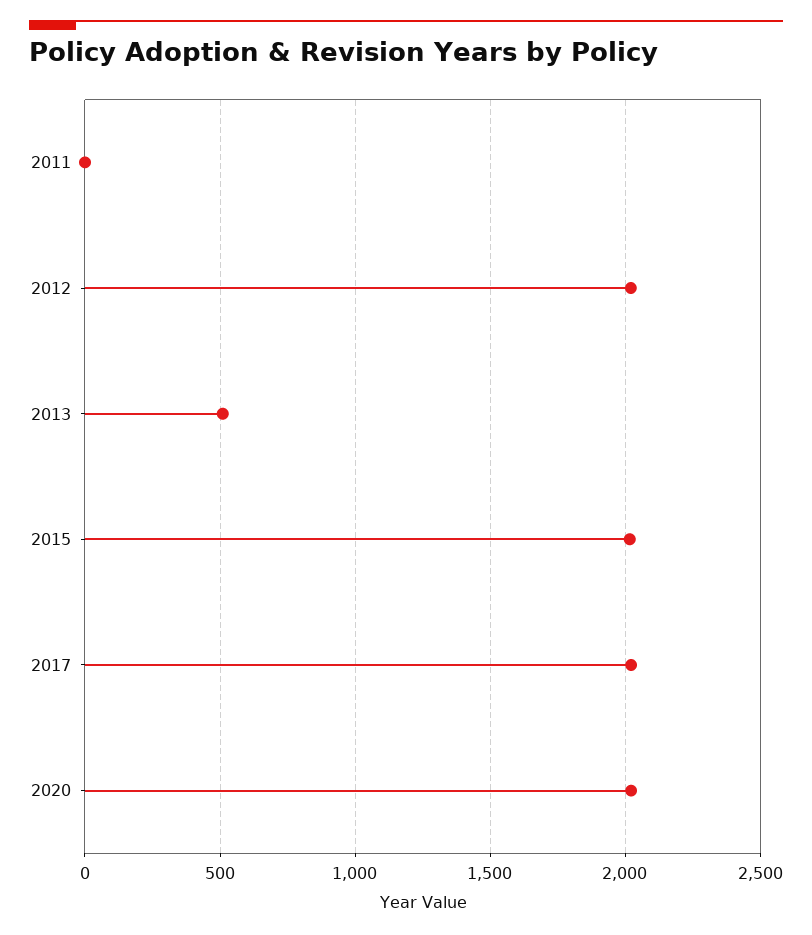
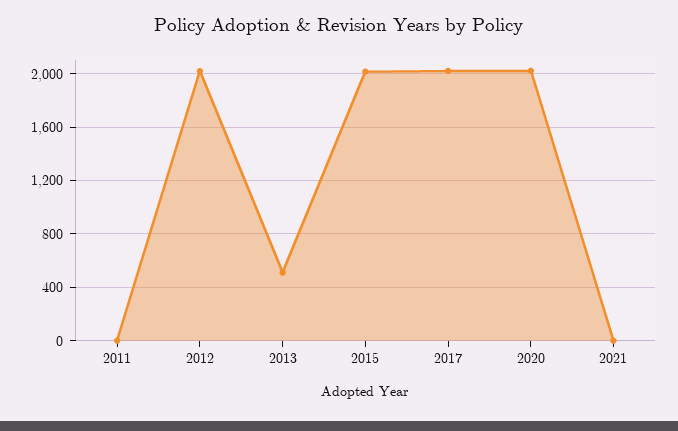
2021: none -> 0

